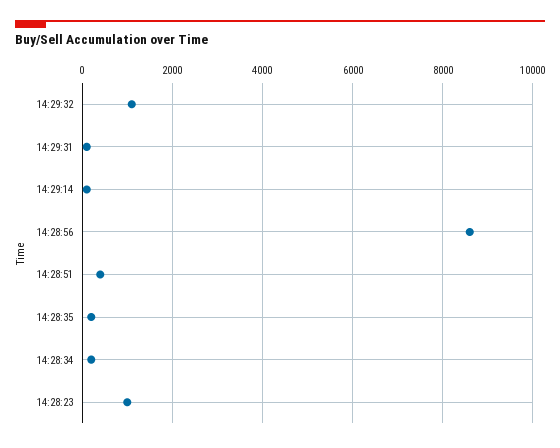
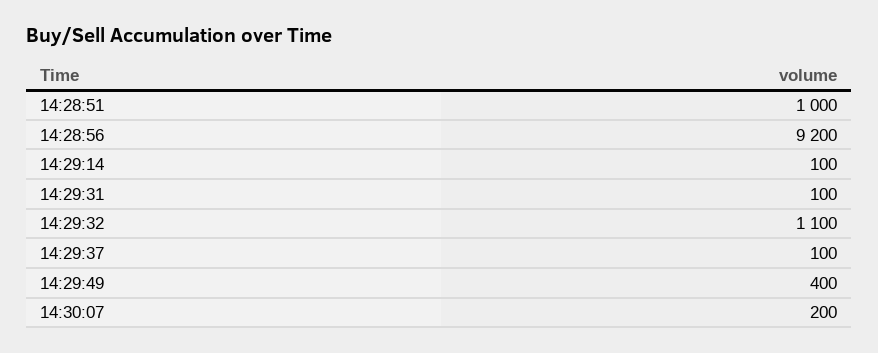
14:28:56: 8600 -> 9200
14:28:51: 400 -> 1000
14:28:35: 200 -> none
14:28:34: 200 -> none
14:28:23: 1000 -> none
14:29:37: none -> 100
14:29:49: none -> 400
14:30:07: none -> 200

